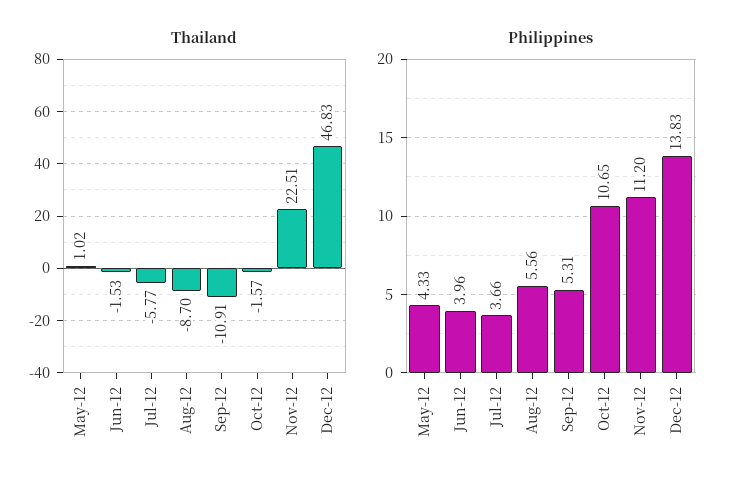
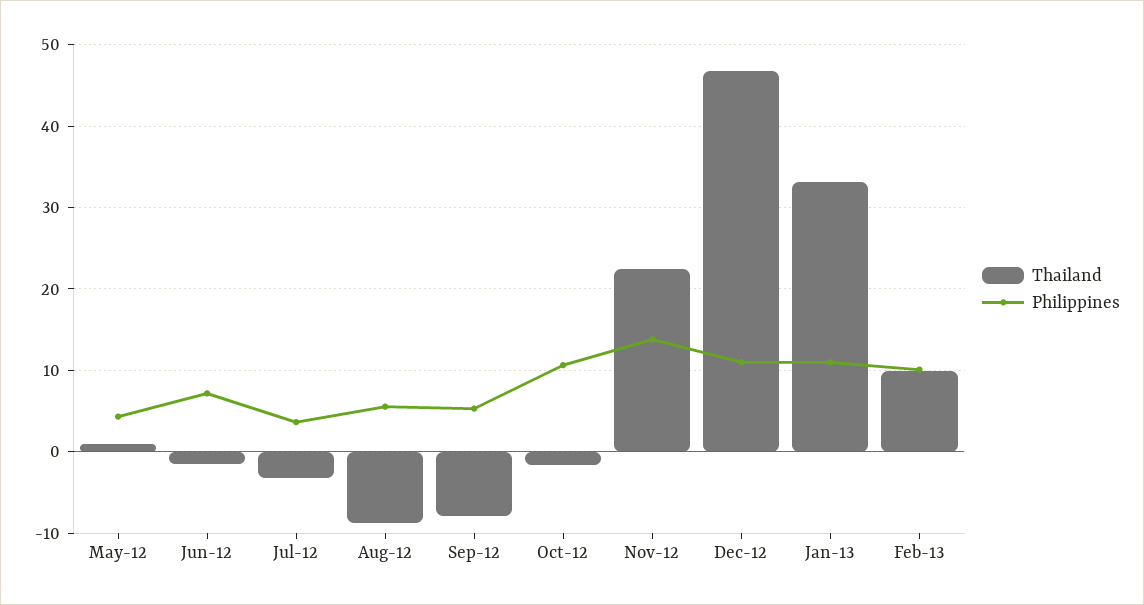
Thailand, Jul-12: -5.77 -> -3
Thailand, Sep-12: -10.91 -> -8
Philippines, Jun-12: 3.96 -> 7
Philippines, Nov-12: 11.2 -> 14
Philippines, Dec-12: 13.83 -> 11
Thailand, Jan-13: none -> 33
Philippines, Jan-13: none -> 11
Thailand, Feb-13: none -> 10
Philippines, Feb-13: none -> 10

